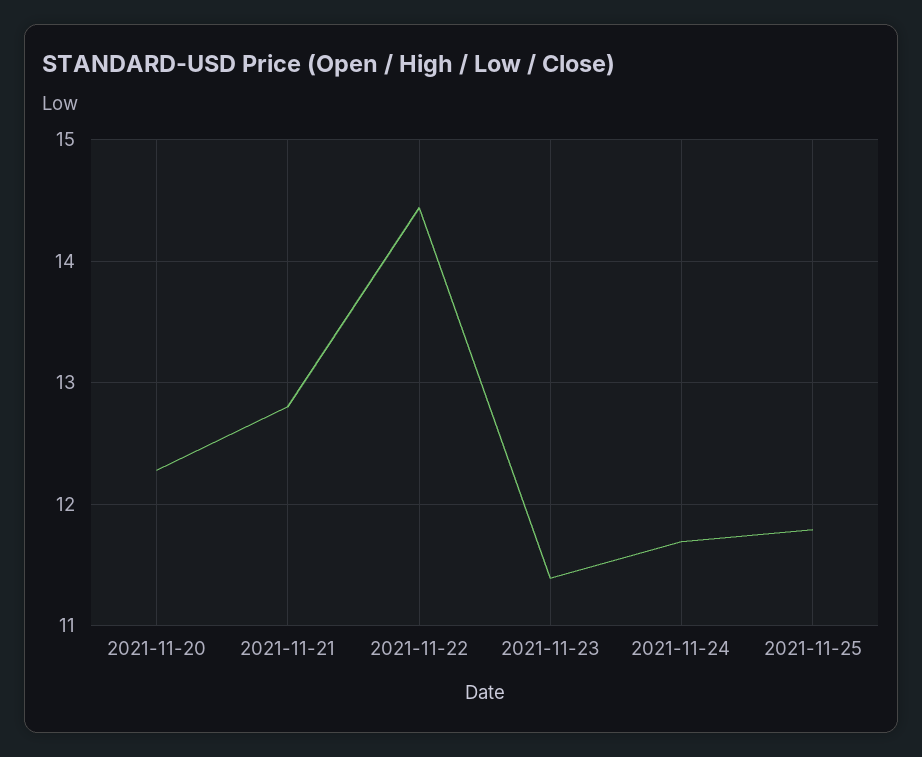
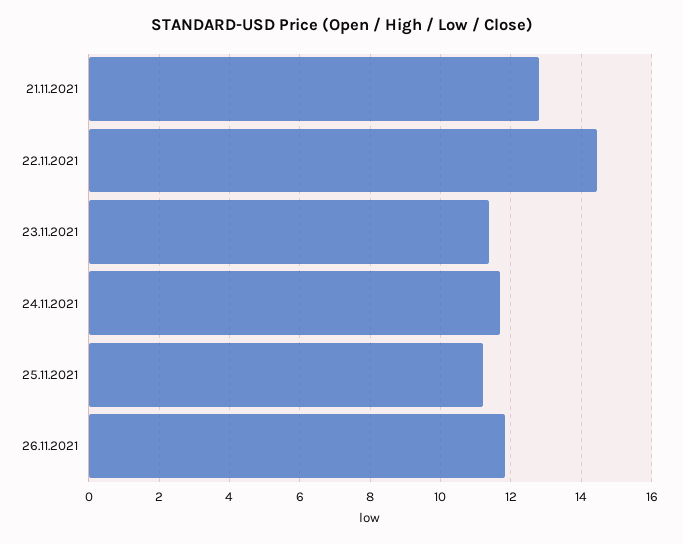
2021-11-20: 12.3 -> none
2021-11-25: 11.8 -> 11.2
26.11.2021: none -> 11.8

